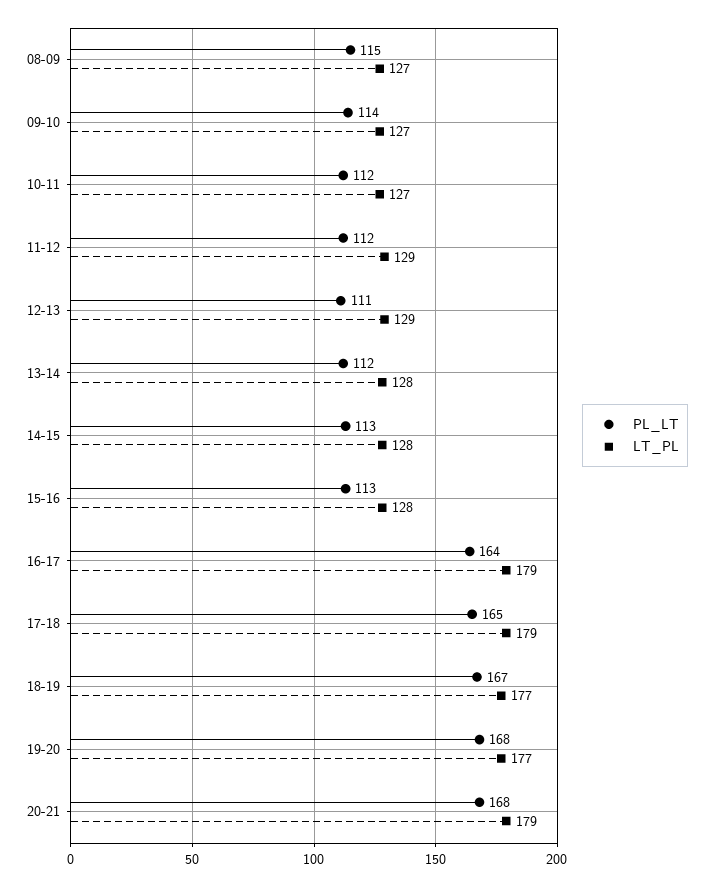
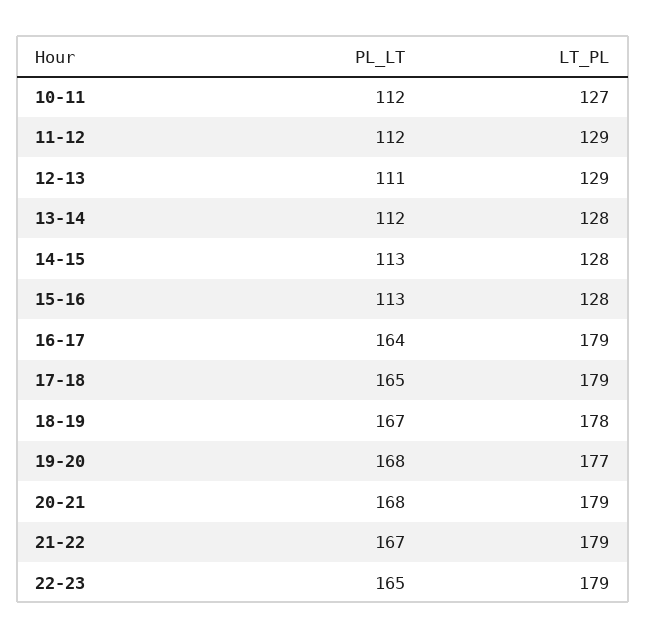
PL_LT, 08-09: 115 -> none
LT_PL, 08-09: 127 -> none
PL_LT, 09-10: 114 -> none
LT_PL, 09-10: 127 -> none
LT_PL, 18-19: 177 -> 178
PL_LT, 21-22: none -> 167
LT_PL, 21-22: none -> 179
PL_LT, 22-23: none -> 165
LT_PL, 22-23: none -> 179

